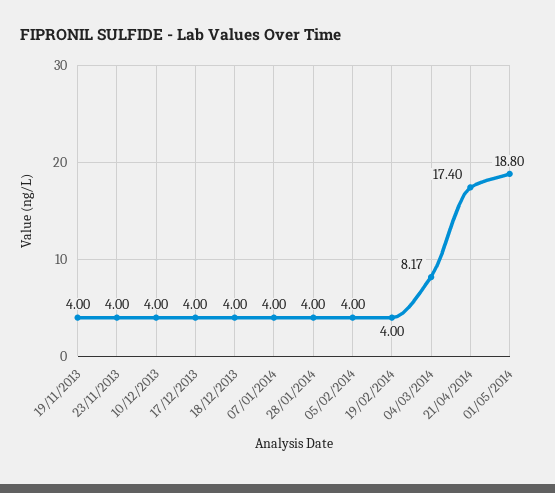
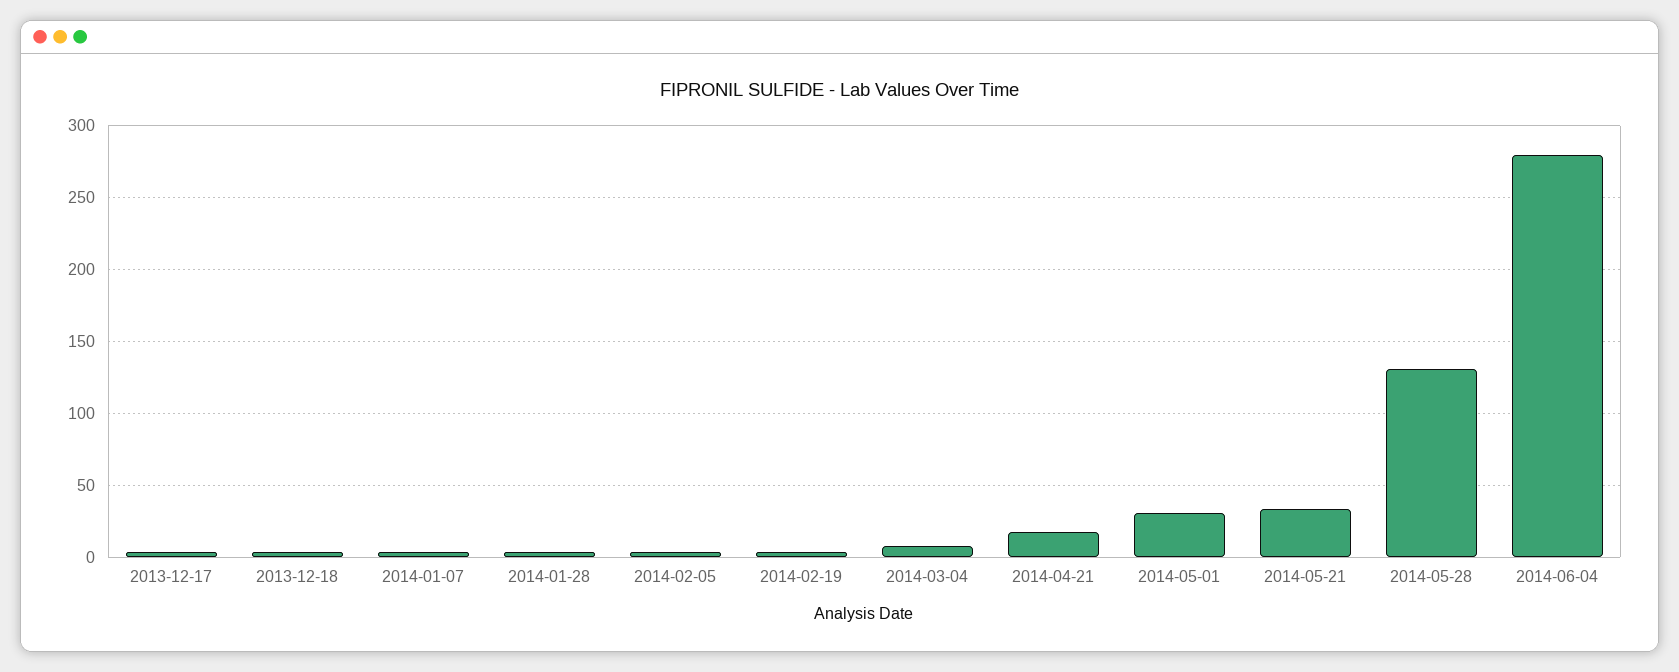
19/11/2013: 4 -> none
23/11/2013: 4 -> none
10/12/2013: 4 -> none
01/05/2014: 18.8 -> 30
2014-05-21: none -> 35
2014-05-28: none -> 130
2014-06-04: none -> 280

